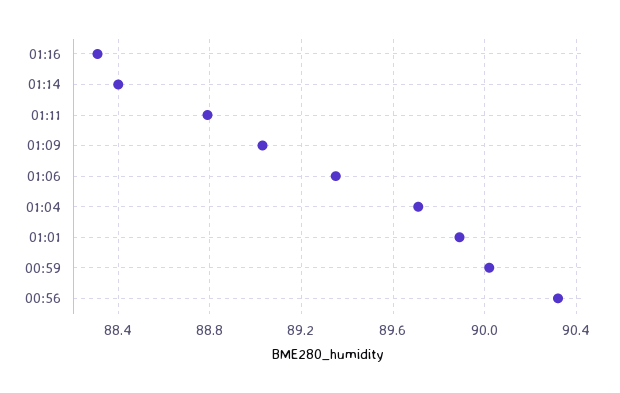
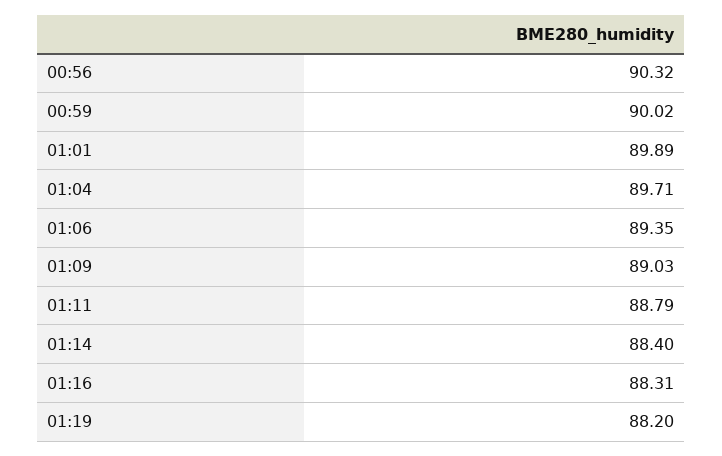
01:19: none -> 88.2

